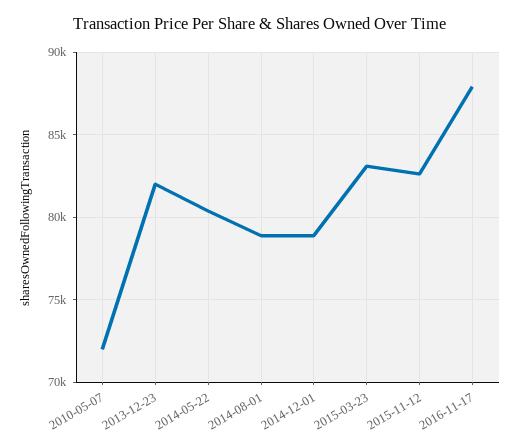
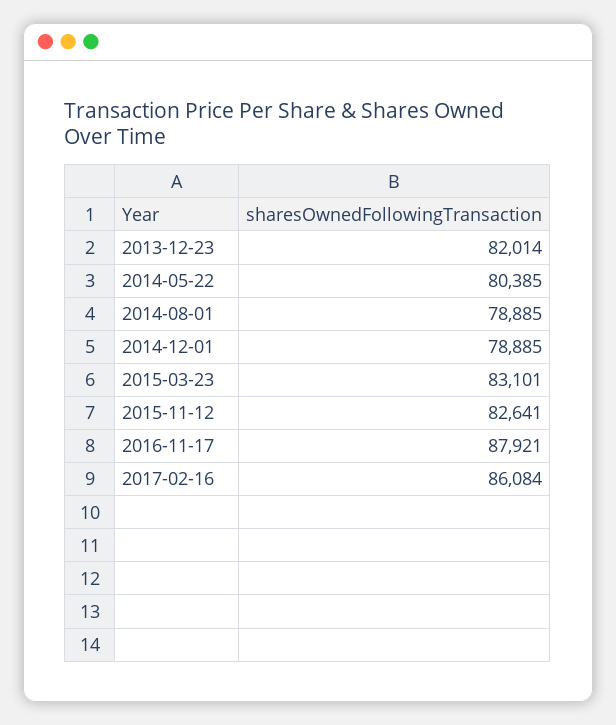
2010-05-07: 72000 -> none
2017-02-16: none -> 86084

